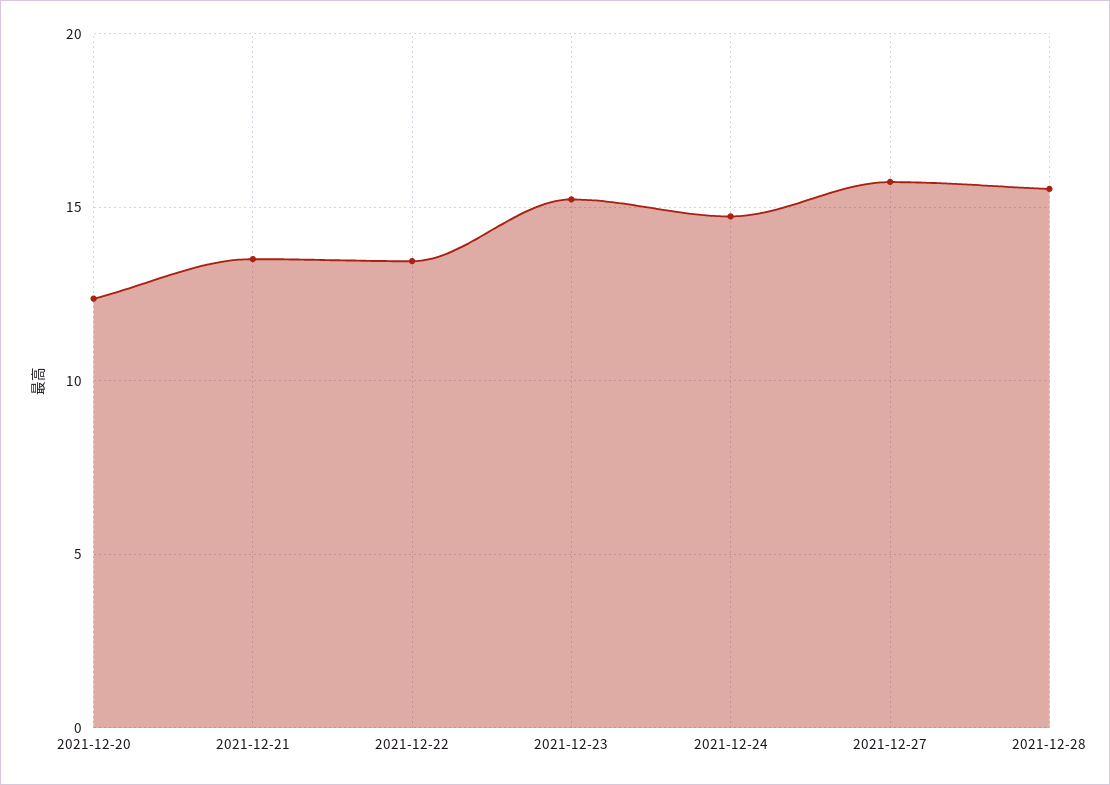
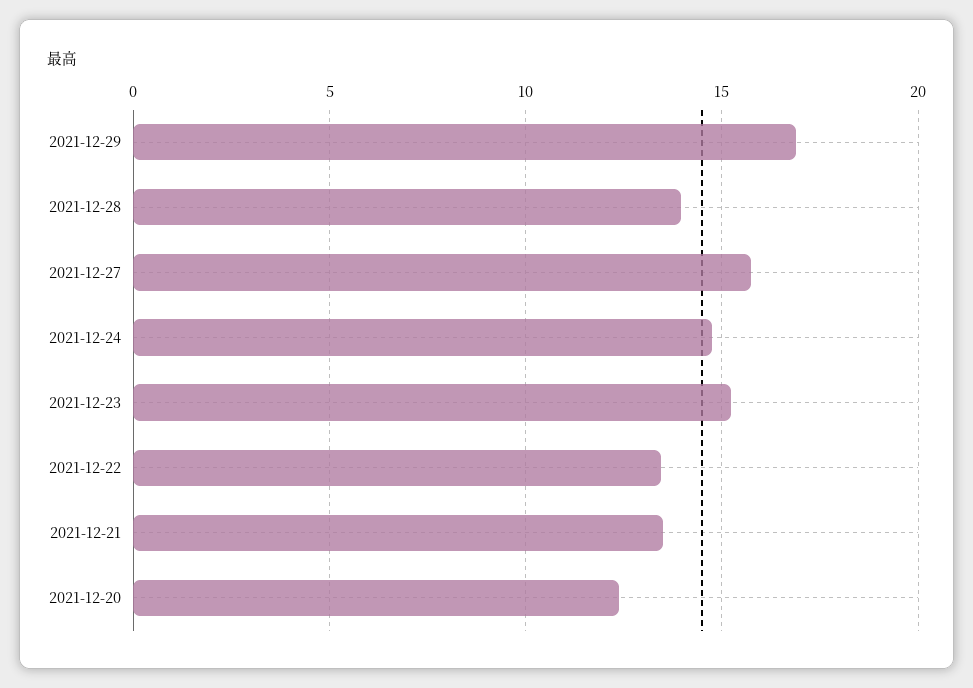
2021-12-28: 15.5 -> 14
2021-12-29: none -> 17

